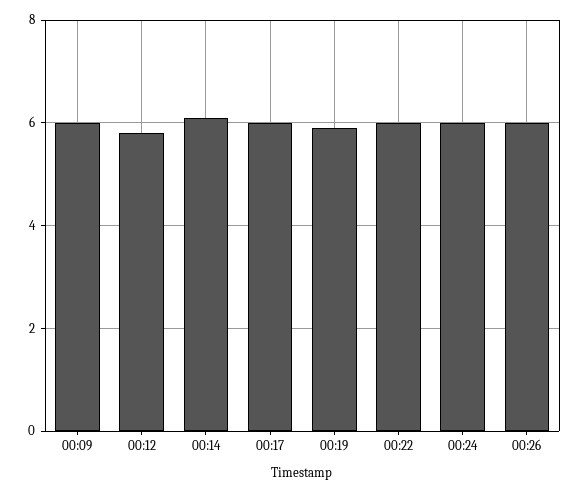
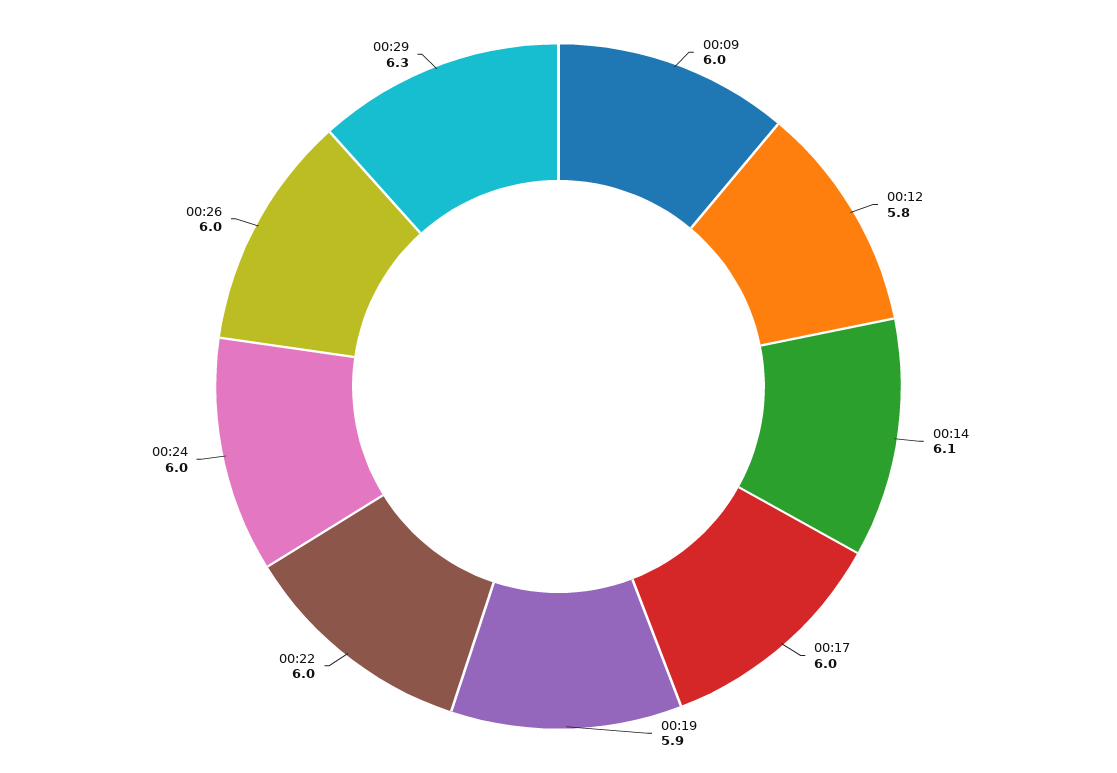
00:29: none -> 6.3

